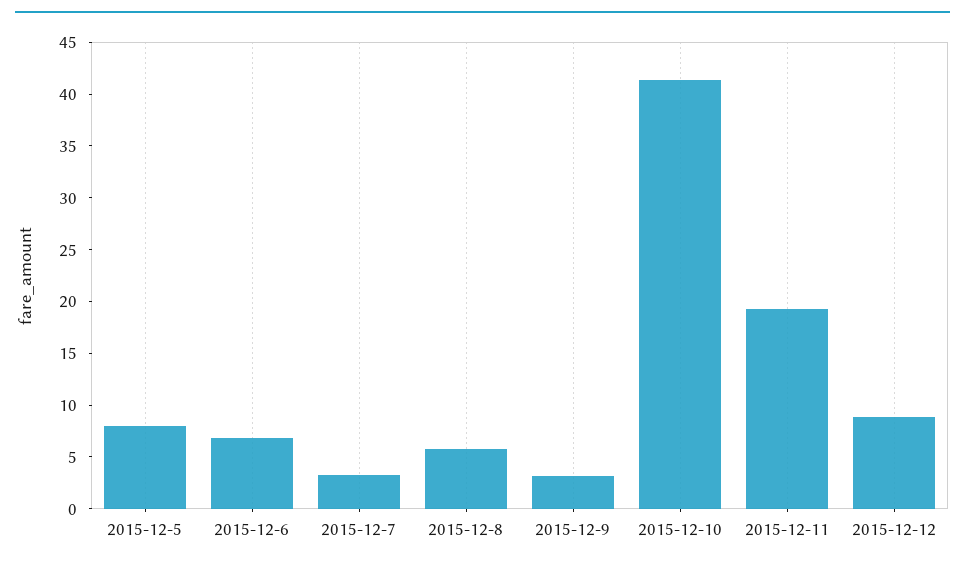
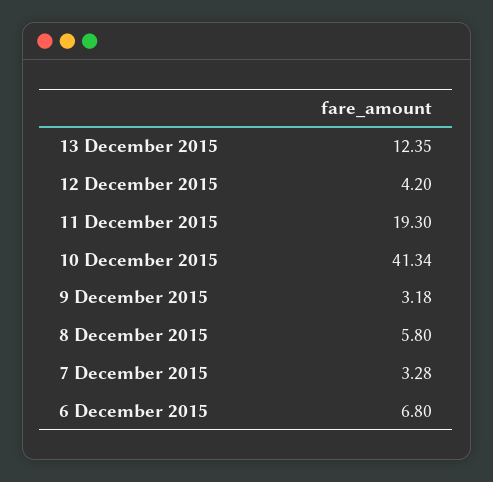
2015-12-5: 8 -> none
2015-12-12: 9 -> 4.2
13 December 2015: none -> 12.35

